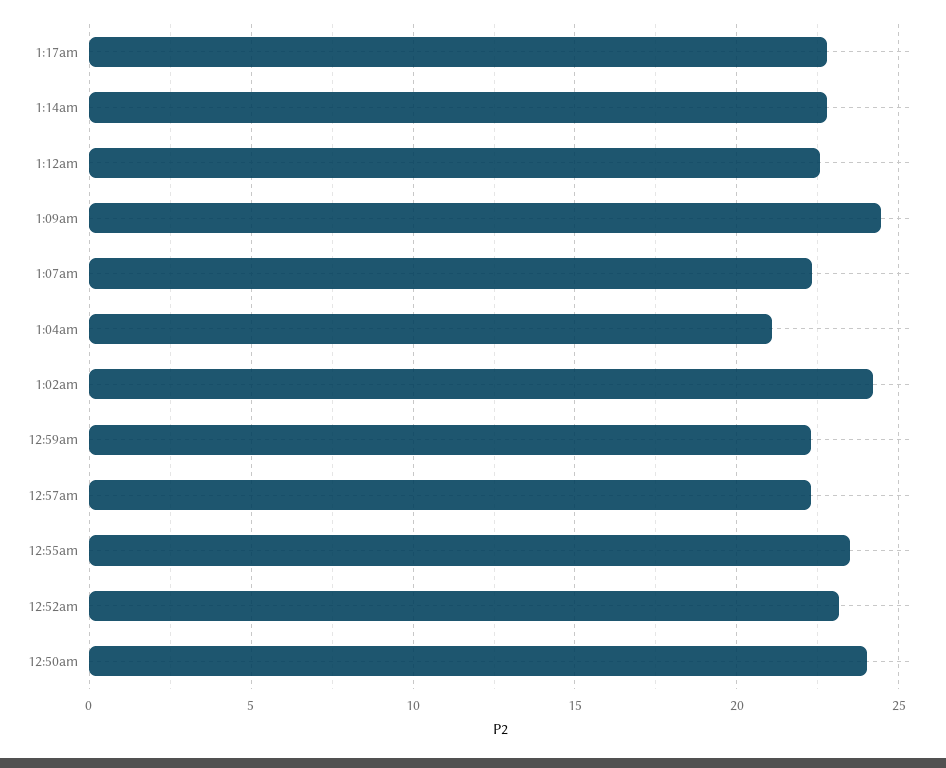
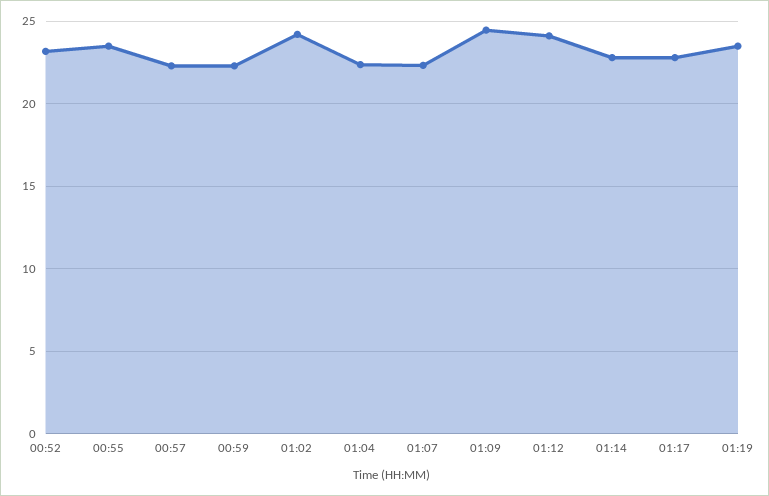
1:12am: 22.5 -> 24
1:04am: 21 -> 22.5
12:50am: 24 -> none
01:19: none -> 23.5

